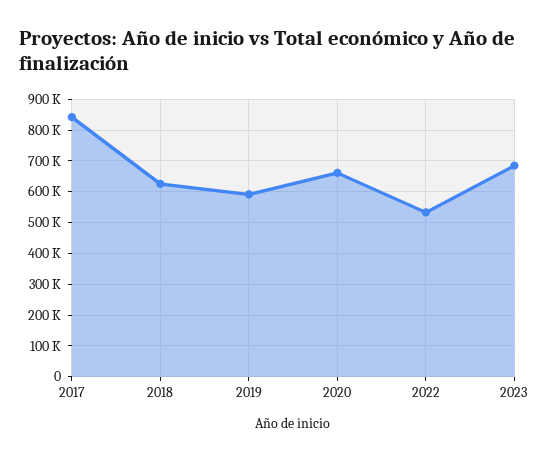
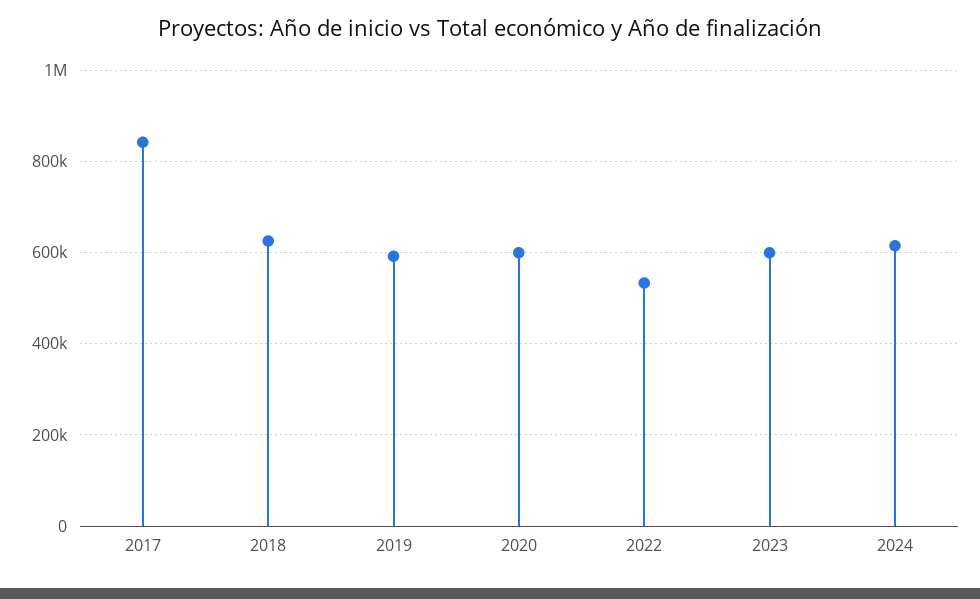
2020: 660000 -> 600000
2023: 680000 -> 600000
2024: none -> 620000

